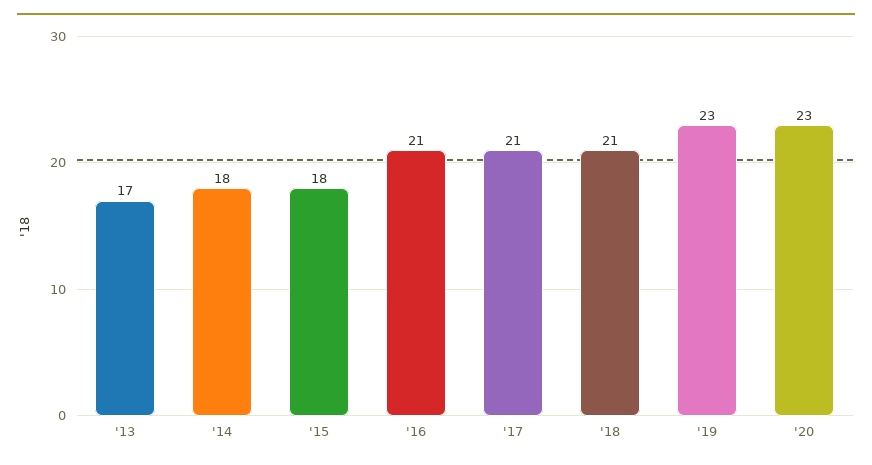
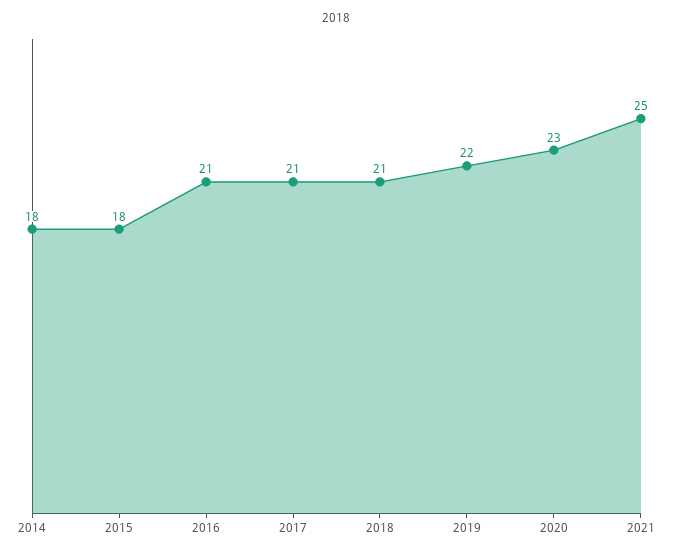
'13: 17 -> none
'19: 23 -> 22
2021: none -> 25

